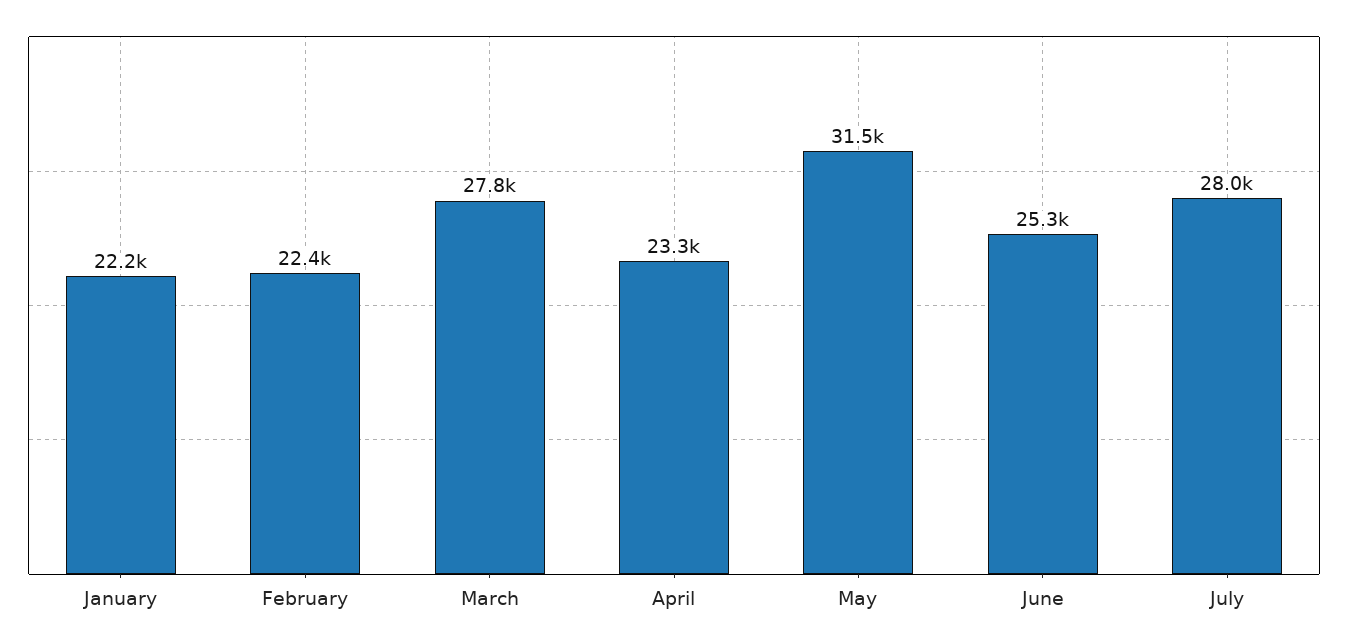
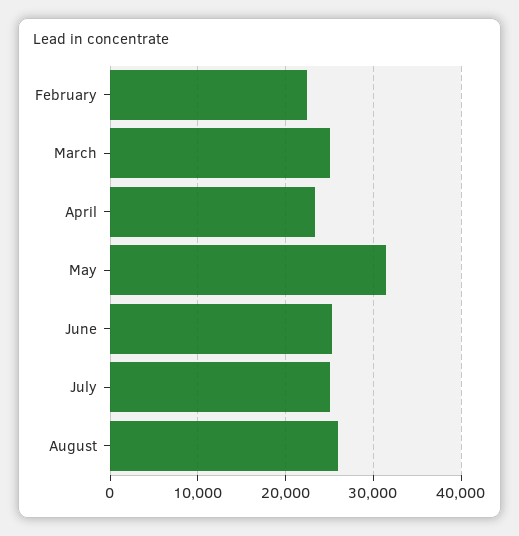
January: 22200 -> none
March: 27800 -> 25000
July: 28000 -> 25000
August: none -> 26000

